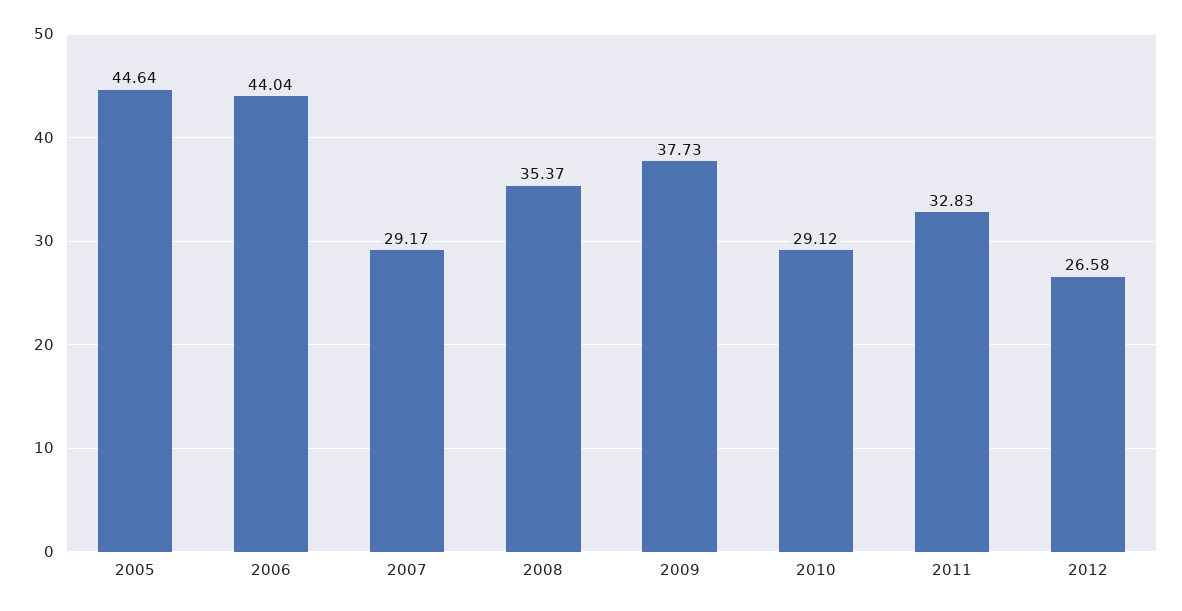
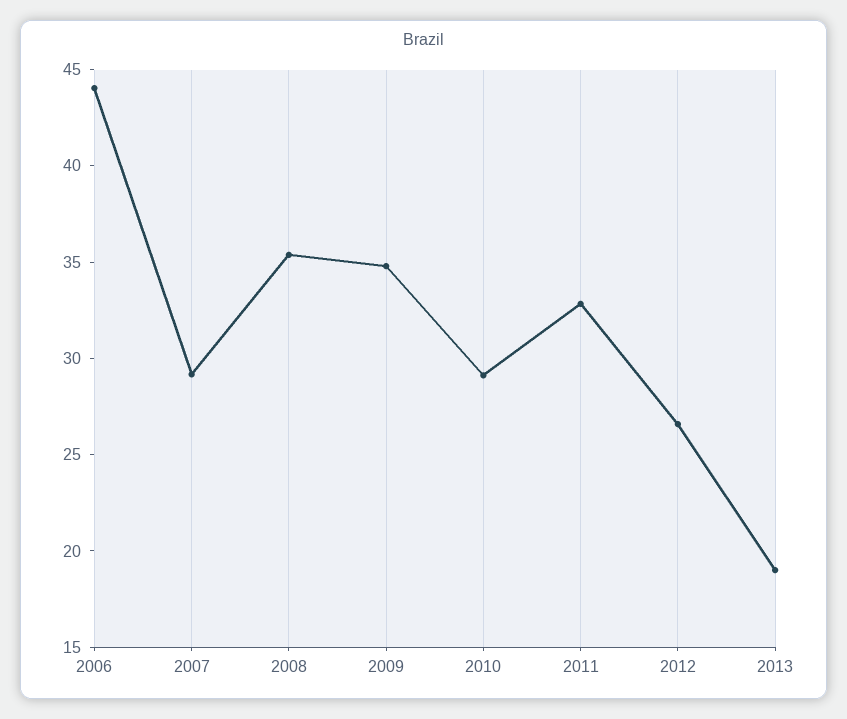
2005: 44.64 -> none
2009: 37.73 -> 35
2013: none -> 19

